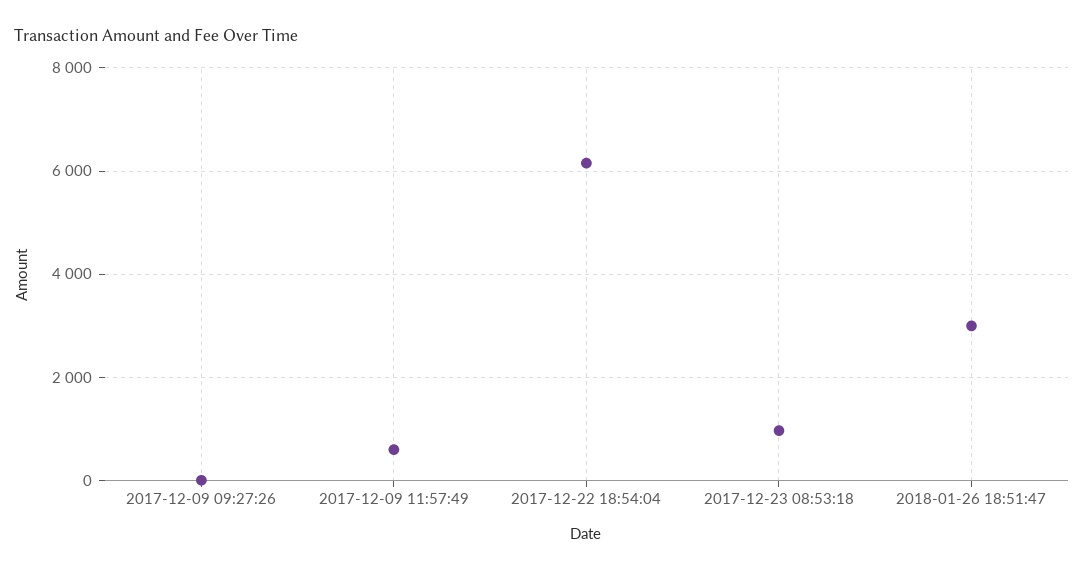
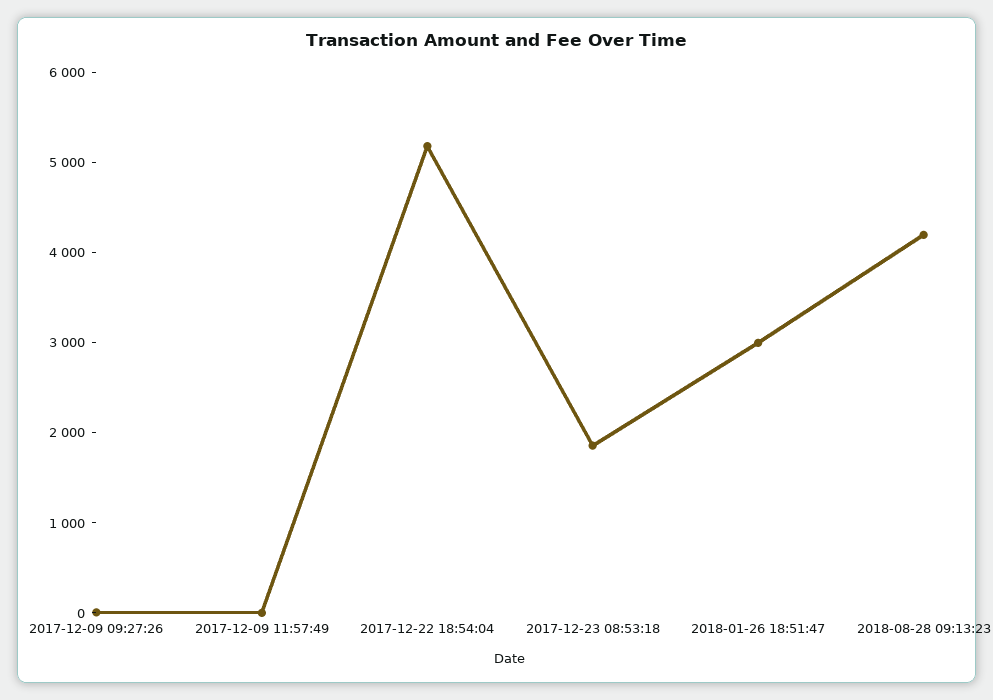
2017-12-09 11:57:49: 600 -> 0
2017-12-22 18:54:04: 6200 -> 5200
2017-12-23 08:53:18: 1000 -> 1800
2018-08-28 09:13:23: none -> 4200

